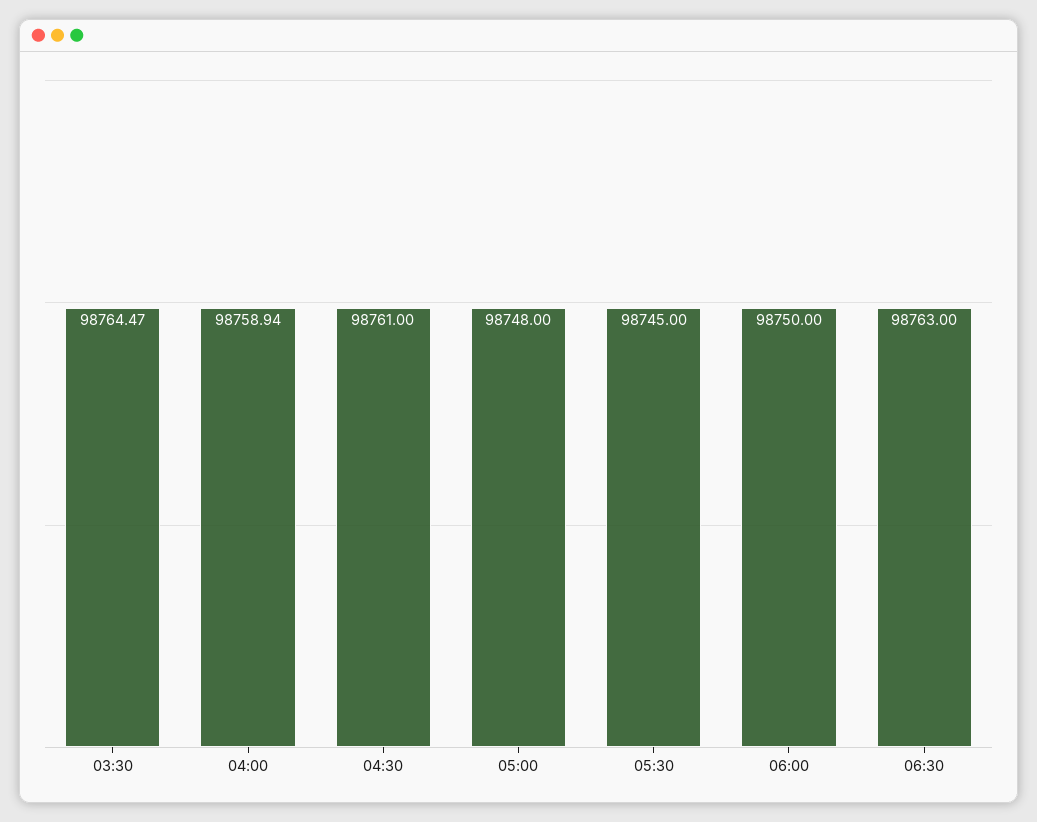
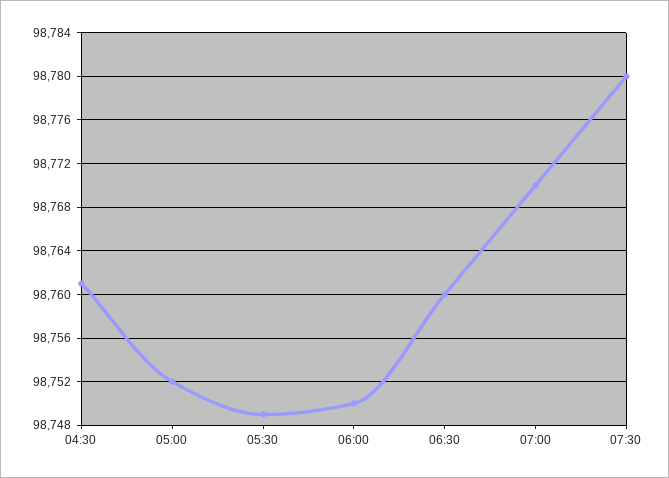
03:30: 98764.47 -> none
04:00: 98758.94 -> none
05:00: 98748 -> 98752
05:30: 98745 -> 98749
06:30: 98763 -> 98760
07:00: none -> 98770
07:30: none -> 98780

